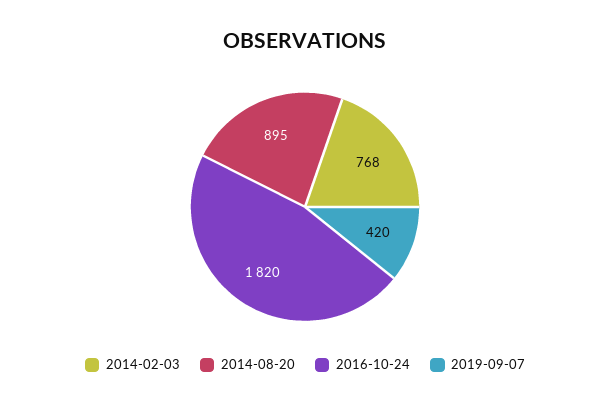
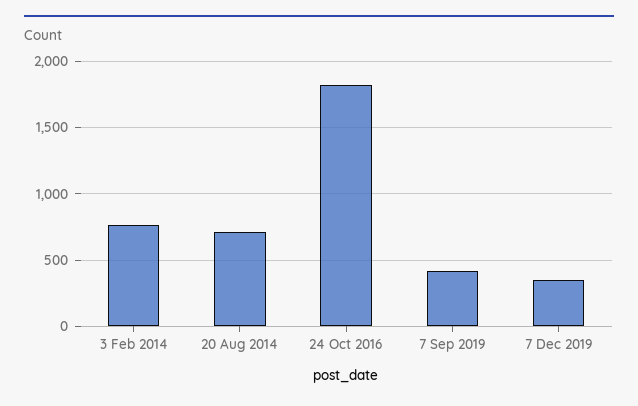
2014-08-20: 895 -> 700
7 Dec 2019: none -> 350

